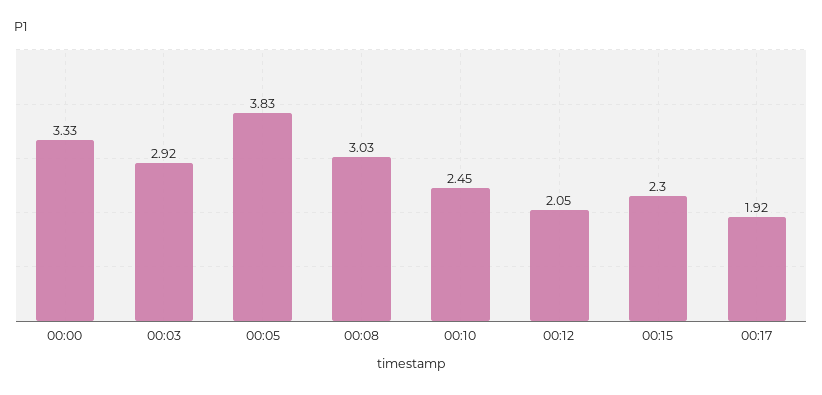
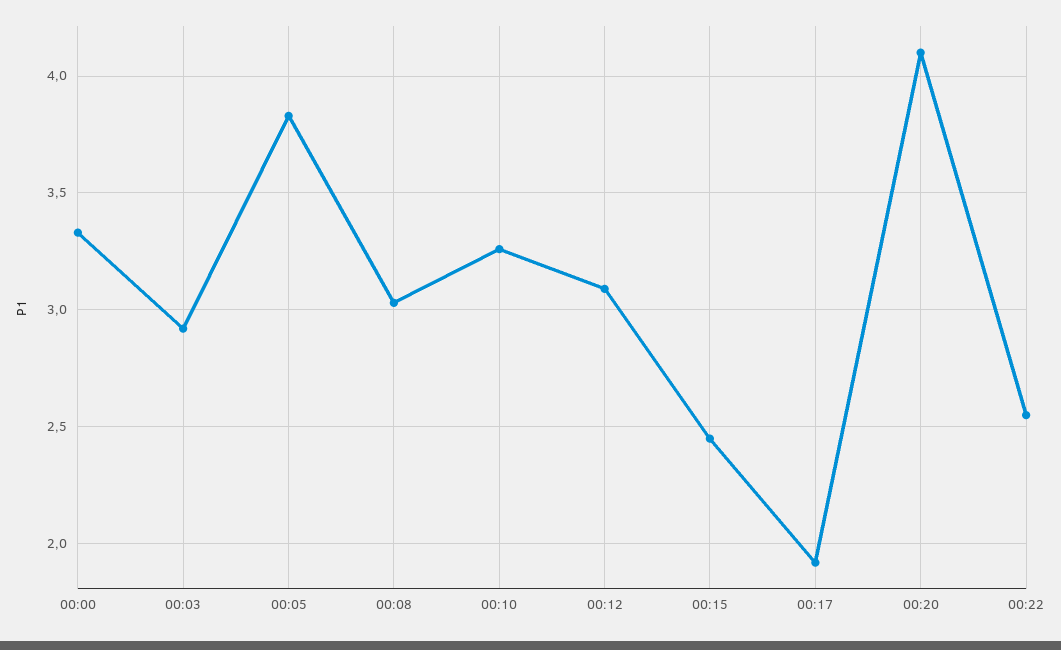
00:10: 2.45 -> 3.25
00:12: 2.05 -> 3.1
00:15: 2.3 -> 2.45
00:20: none -> 4.1
00:22: none -> 2.55

